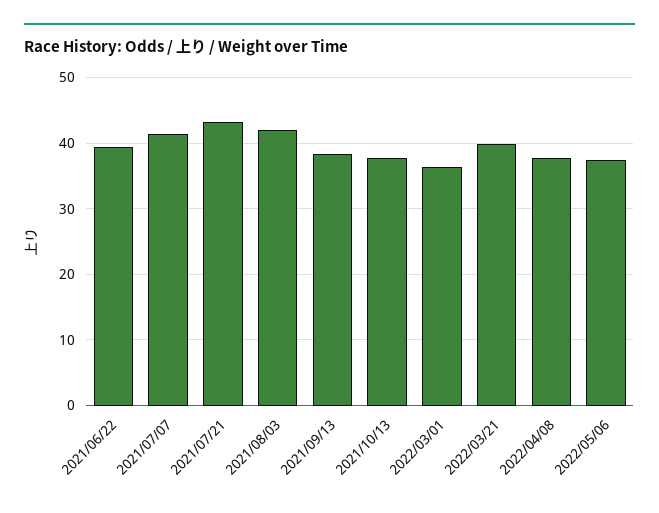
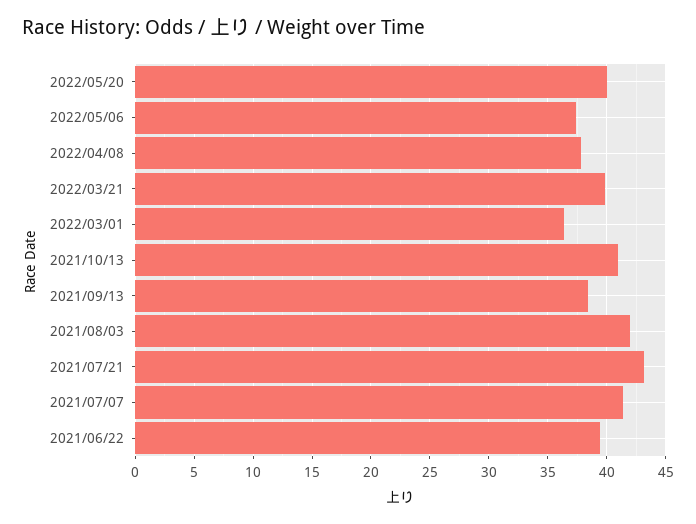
2021/10/13: 38 -> 41
2022/05/20: none -> 40

